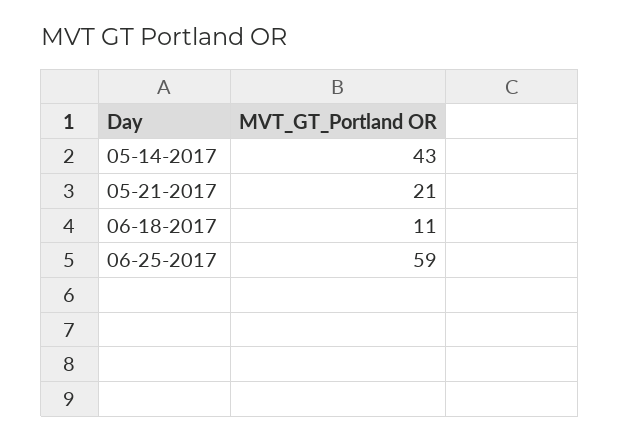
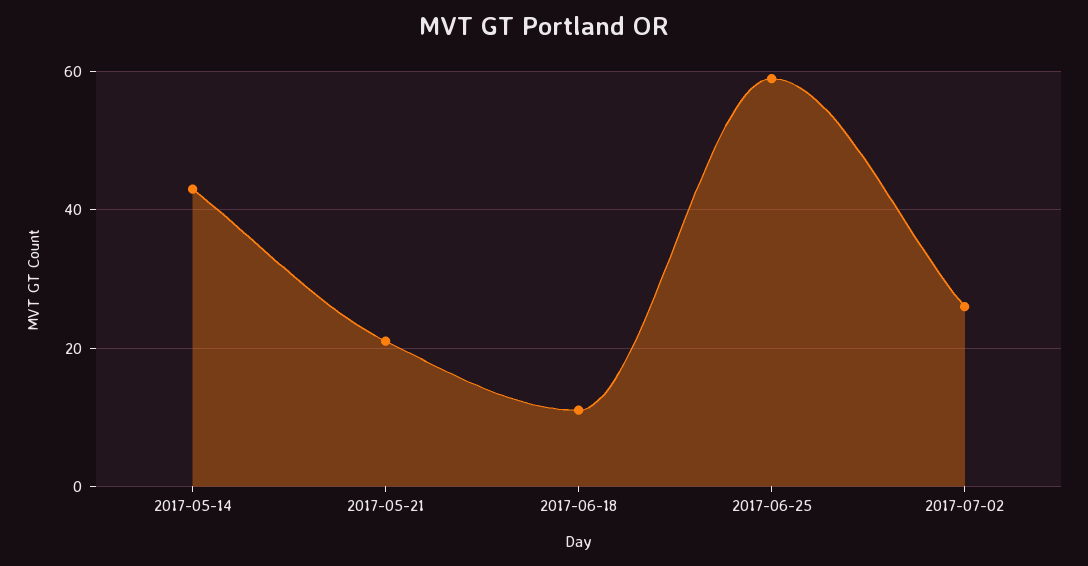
2017-07-02: none -> 25

